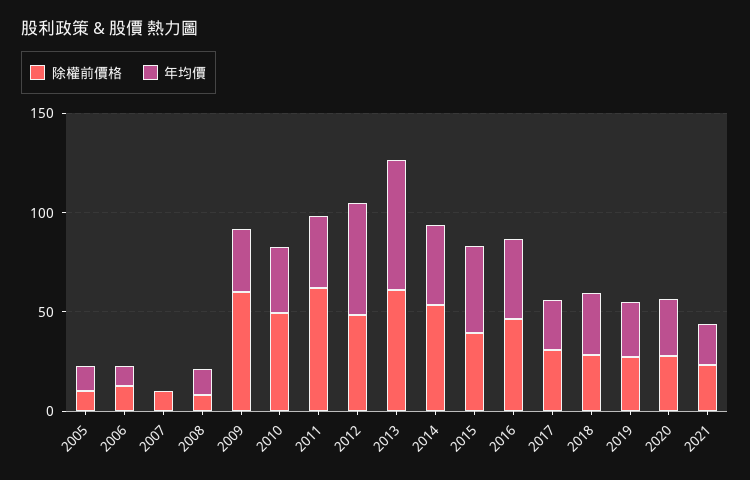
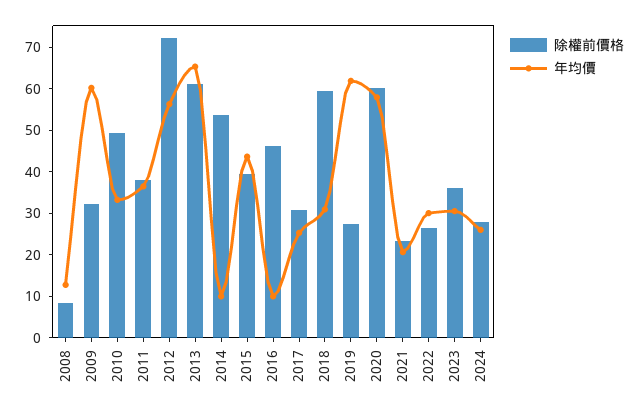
除權前價格, 2005: 10 -> none
年均價, 2005: 10 -> none
除權前價格, 2006: 10 -> none
年均價, 2006: 10 -> none
除權前價格, 2007: 10 -> none
年均價, 2007: 0 -> none
除權前價格, 2009: 60 -> 32
年均價, 2009: 30 -> 60
除權前價格, 2011: 60 -> 38
除權前價格, 2012: 50 -> 72
年均價, 2014: 40 -> 10
年均價, 2016: 40 -> 10
除權前價格, 2018: 30 -> 60
年均價, 2019: 30 -> 62
除權前價格, 2020: 30 -> 60
年均價, 2020: 30 -> 58
除權前價格, 2022: none -> 26
年均價, 2022: none -> 30
除權前價格, 2023: none -> 36
年均價, 2023: none -> 30
除權前價格, 2024: none -> 28
年均價, 2024: none -> 26

